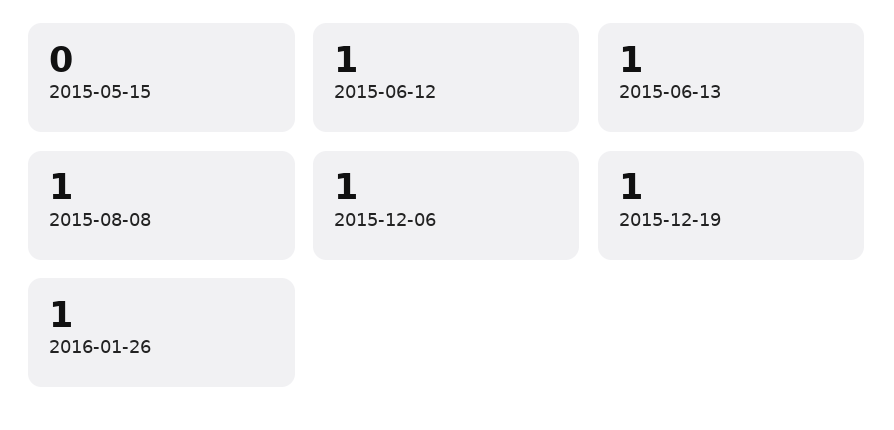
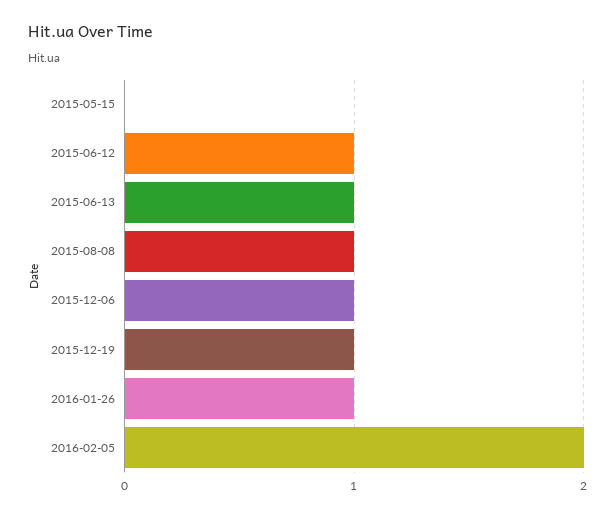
2016-02-05: none -> 2

